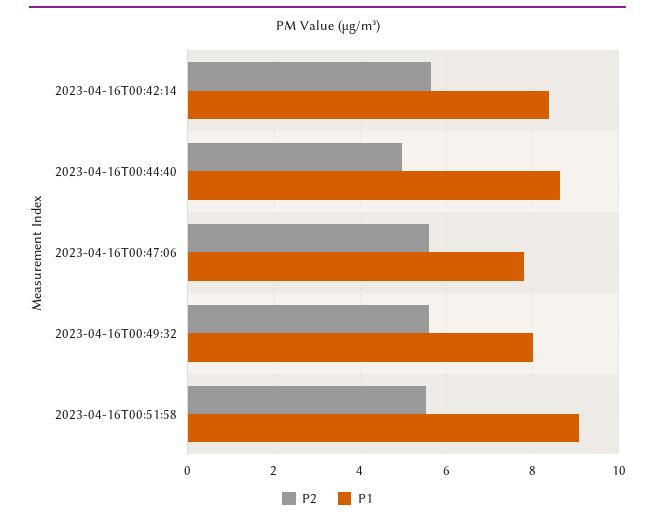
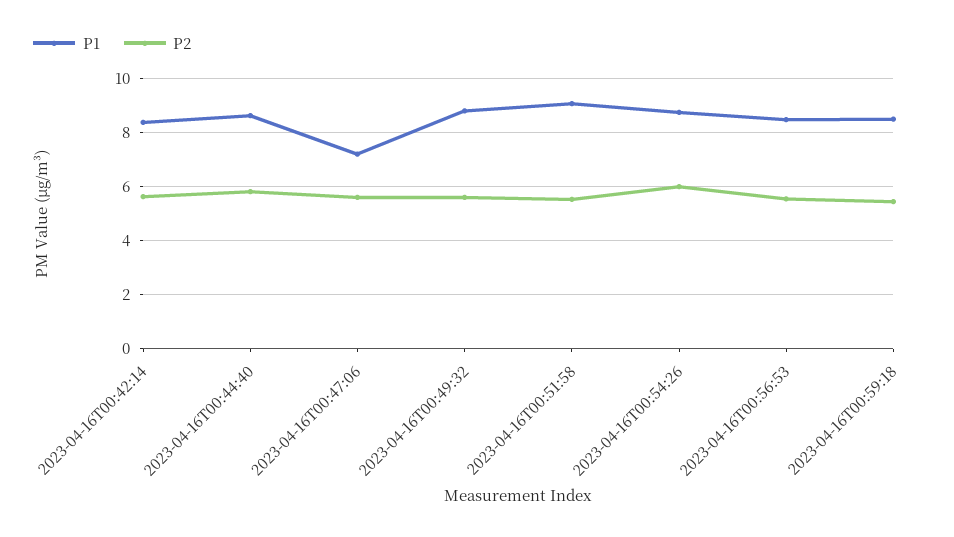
P2, 2023-04-16T00:44:40: 5 -> 5.75
P1, 2023-04-16T00:47:06: 7.8 -> 7.25
P1, 2023-04-16T00:49:32: 8 -> 8.75
P1, 2023-04-16T00:54:26: none -> 8.75
P2, 2023-04-16T00:54:26: none -> 6
P1, 2023-04-16T00:56:53: none -> 8.5
P2, 2023-04-16T00:56:53: none -> 5.5
P1, 2023-04-16T00:59:18: none -> 8.5
P2, 2023-04-16T00:59:18: none -> 5.5

